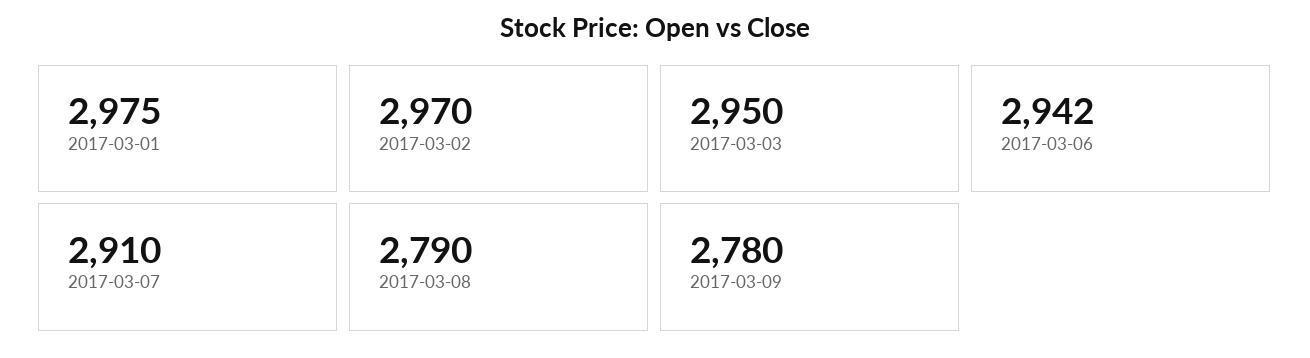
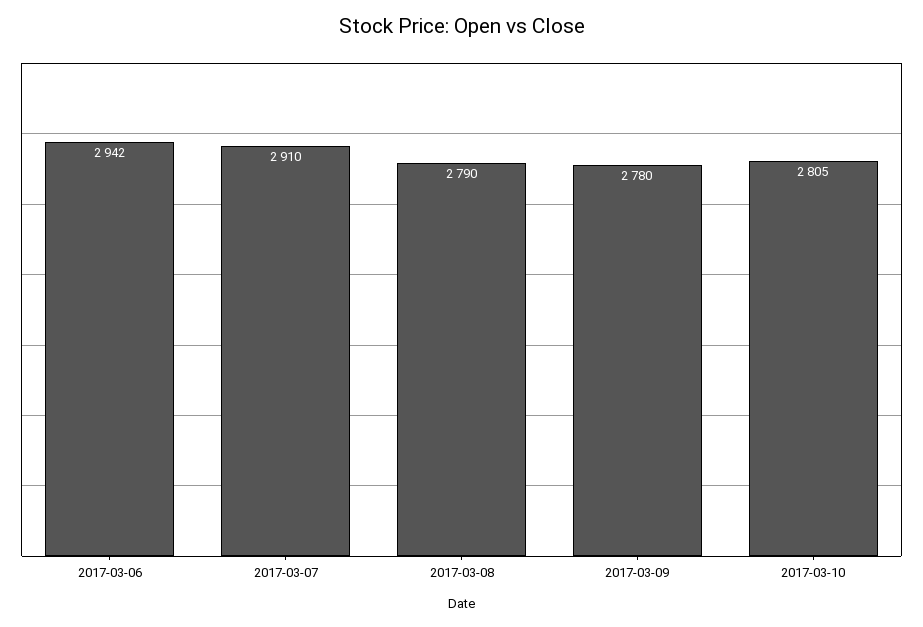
2017-03-01: 2975 -> none
2017-03-02: 2970 -> none
2017-03-03: 2950 -> none
2017-03-10: none -> 2805

